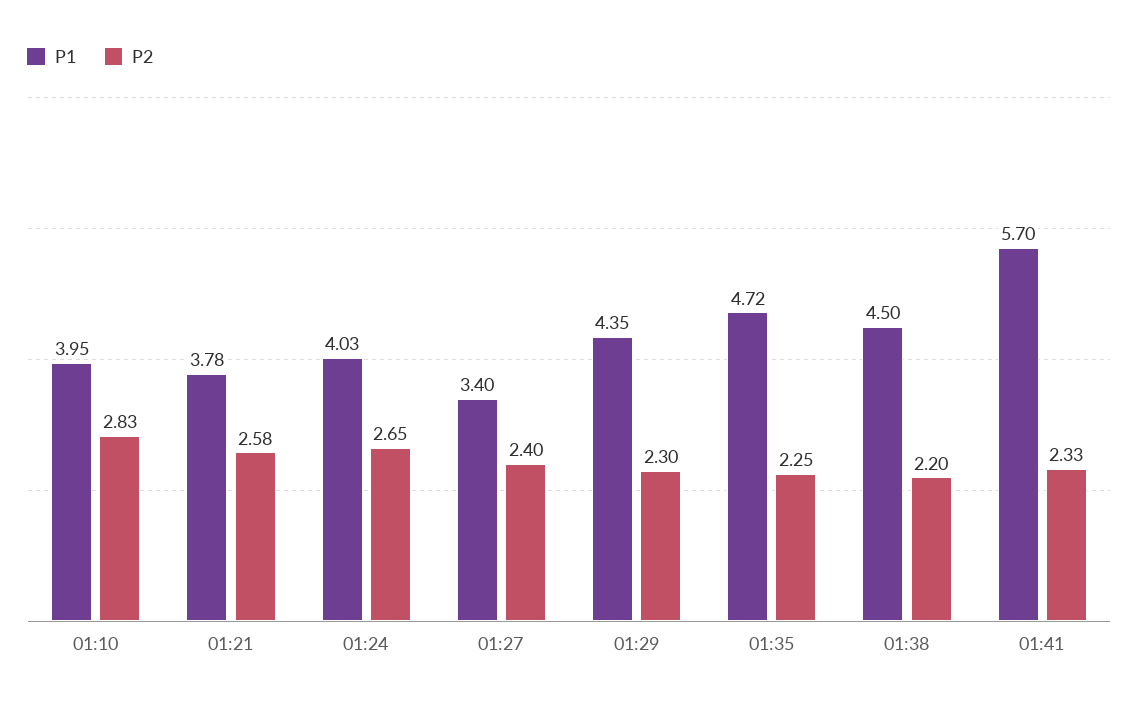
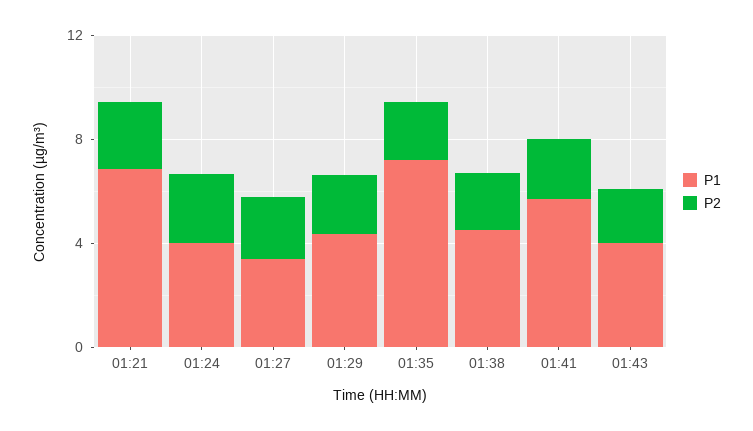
P1, 01:10: 3.95 -> none
P2, 01:10: 2.83 -> none
P1, 01:21: 3.78 -> 7
P1, 01:35: 4.72 -> 7
P1, 01:43: none -> 4
P2, 01:43: none -> 2

